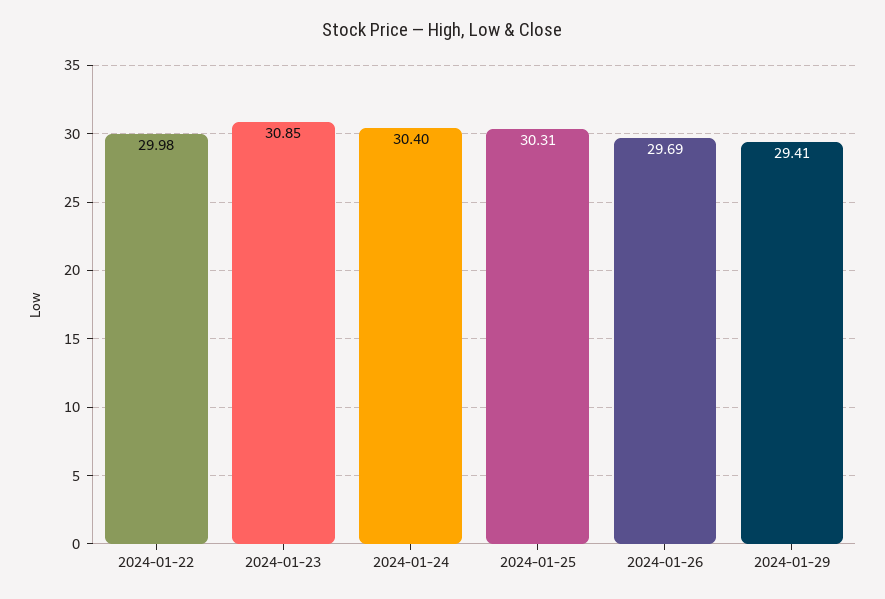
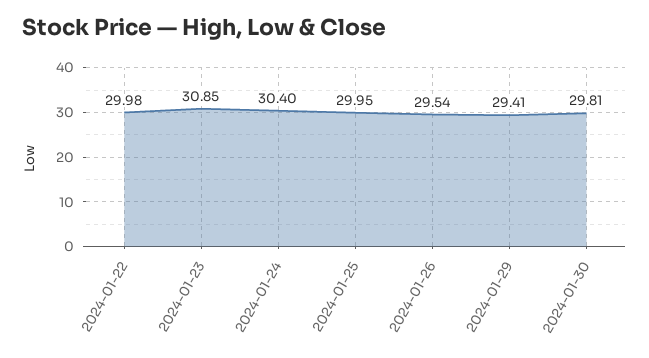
2024-01-25: 30.31 -> 29.95
2024-01-26: 29.69 -> 29.54
2024-01-30: none -> 29.81

